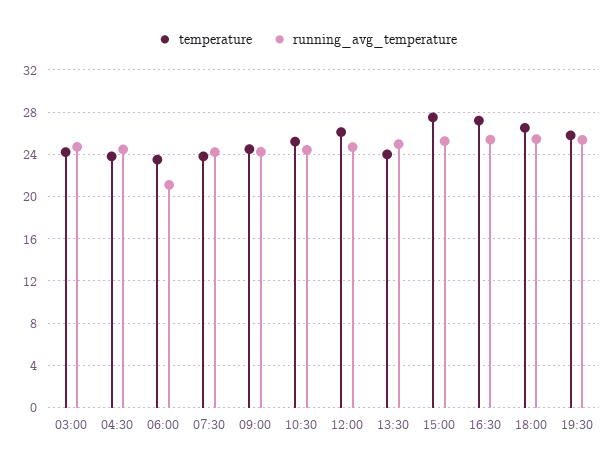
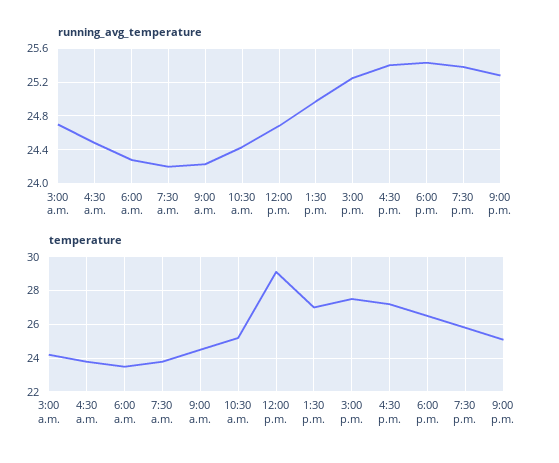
running_avg_temperature, 06:00: 21 -> 24.3
temperature, 12:00: 26 -> 29
temperature, 13:30: 24 -> 27
running_avg_temperature, 9:00 p.m.: none -> 25.3
temperature, 9:00 p.m.: none -> 25

